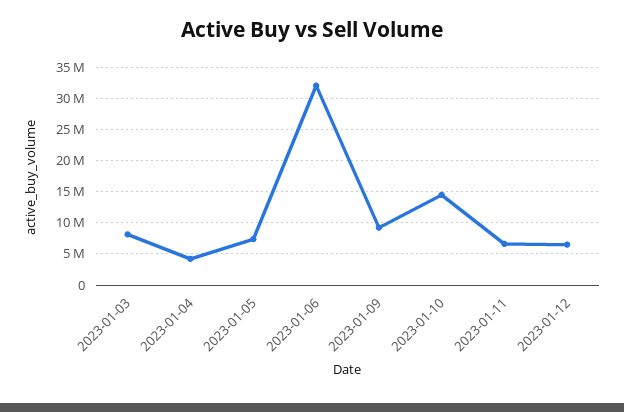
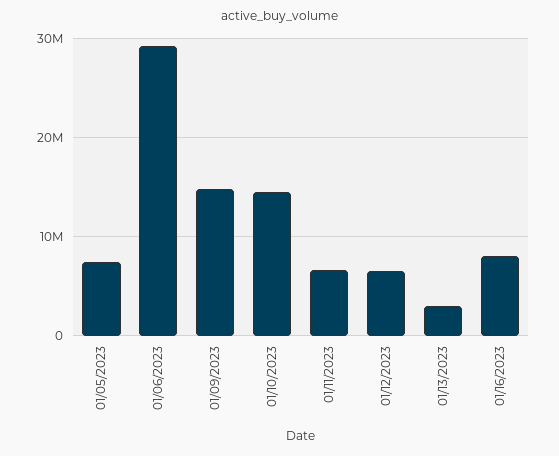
2023-01-03: 8000000 -> none
2023-01-04: 4000000 -> none
2023-01-06: 32000000 -> 29000000
2023-01-09: 9000000 -> 15000000
01/13/2023: none -> 3000000
01/16/2023: none -> 8000000

